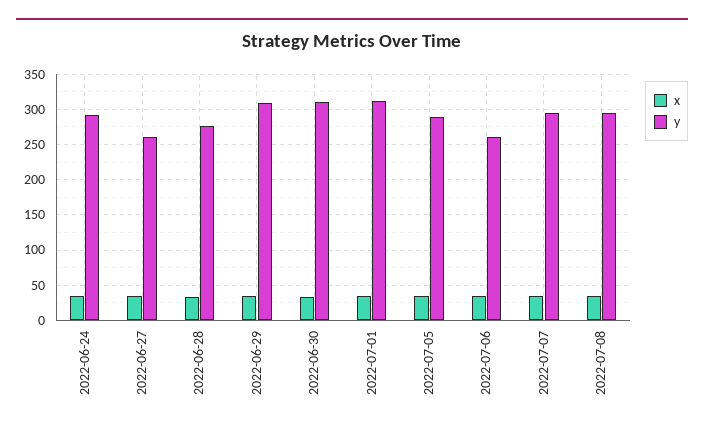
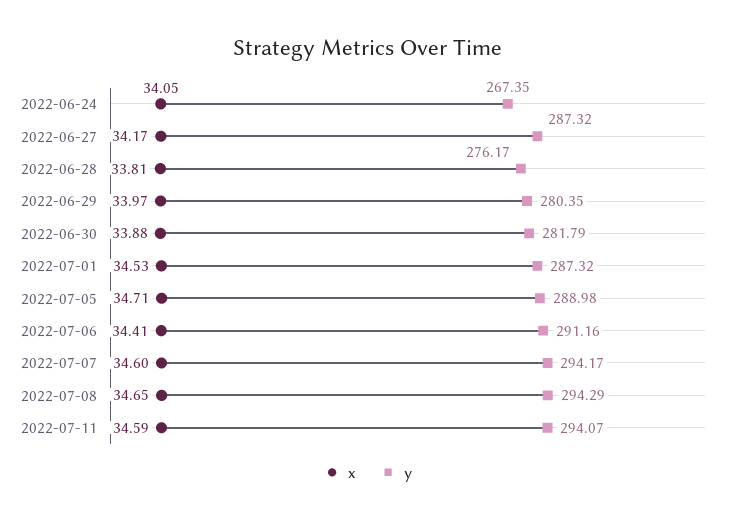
y, 2022-06-24: 290 -> 267.35
y, 2022-06-27: 260 -> 287.32
y, 2022-06-29: 310 -> 280.35
y, 2022-06-30: 310 -> 281.79
y, 2022-07-01: 310 -> 287.32
y, 2022-07-06: 260 -> 291.16
x, 2022-07-11: none -> 34.59
y, 2022-07-11: none -> 294.07

